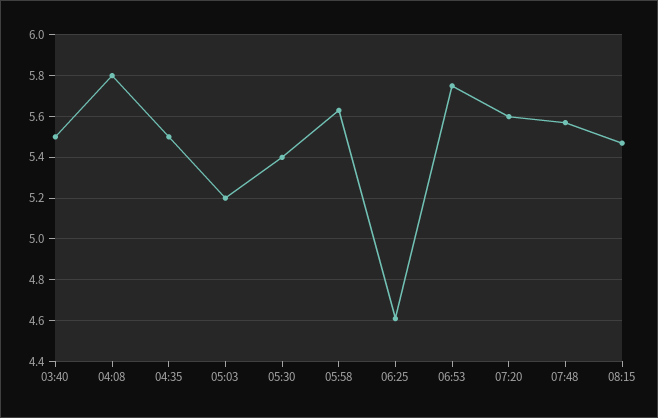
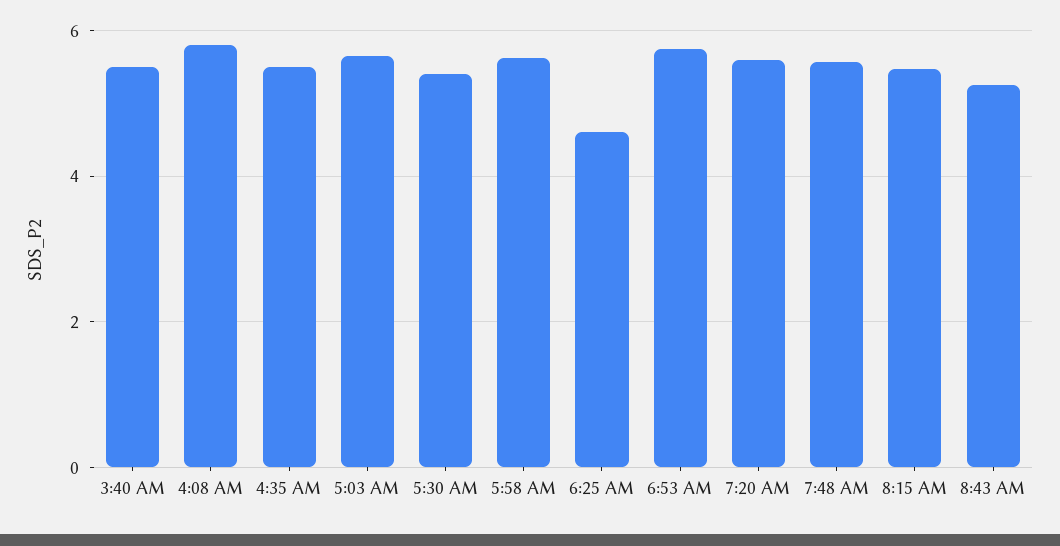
05:03: 5.2 -> 5.6
8:43 AM: none -> 5.2

